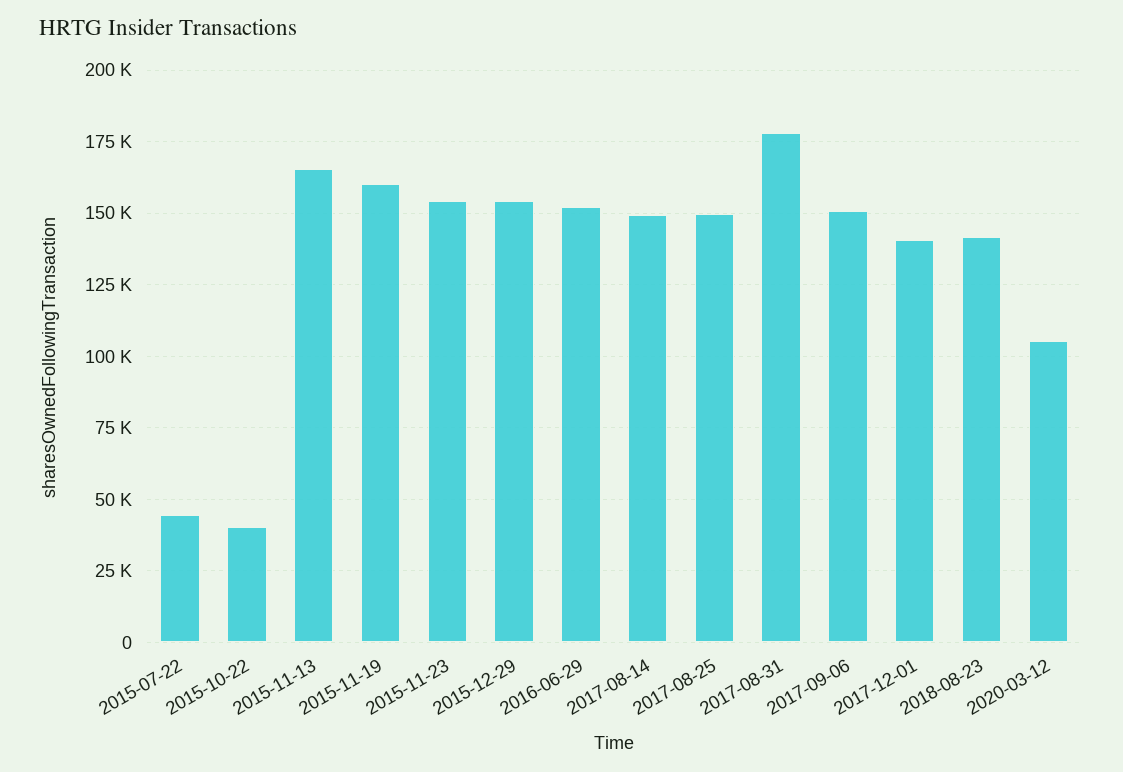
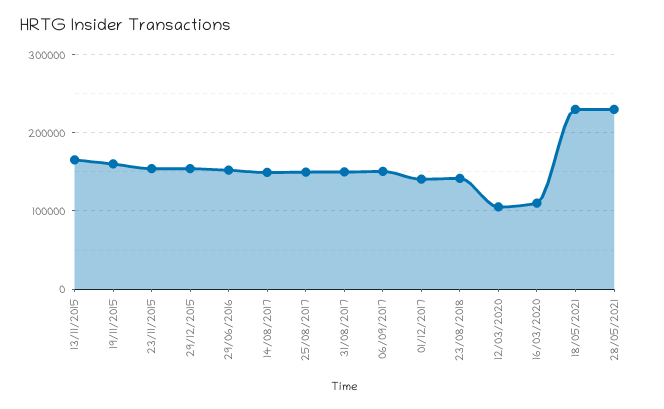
2015-07-22: 45000 -> none
2015-10-22: 40000 -> none
2017-08-31: 177500 -> 150000
16/03/2020: none -> 110000
18/05/2021: none -> 230000
28/05/2021: none -> 230000

